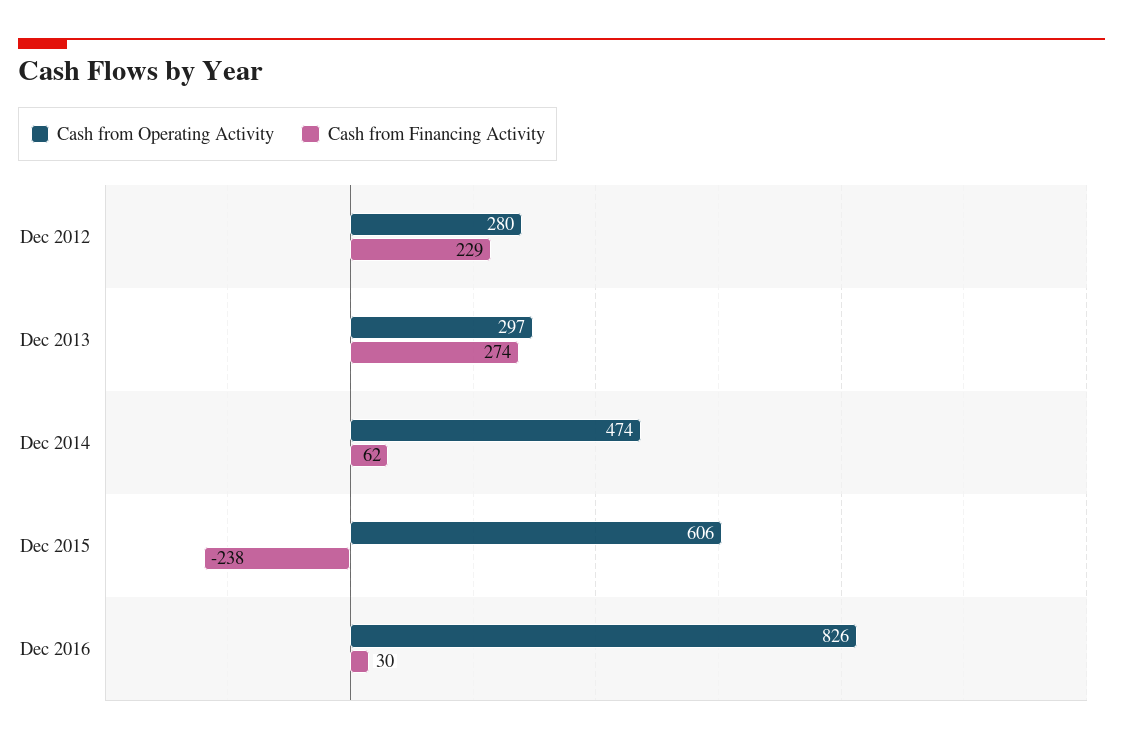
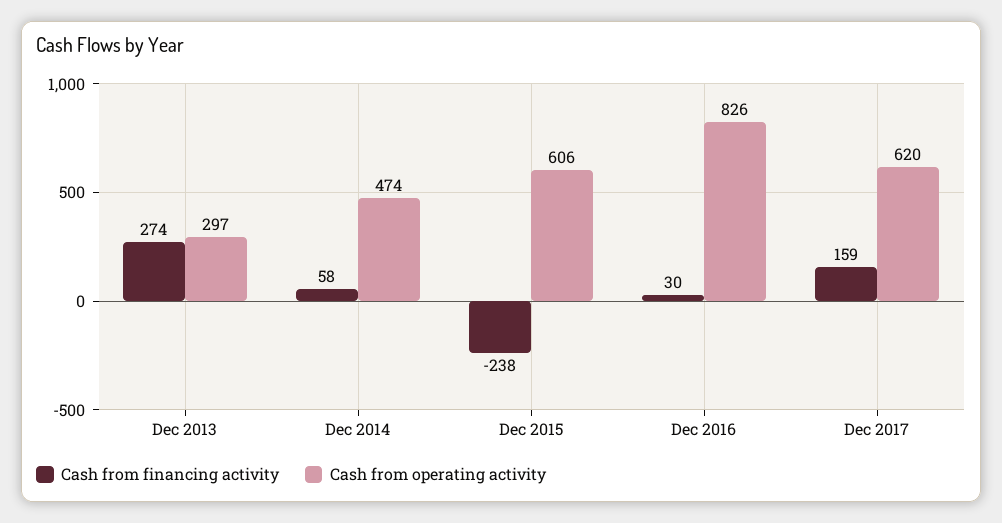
Cash from Operating Activity, Dec 2012: 280 -> none
Cash from Financing Activity, Dec 2012: 229 -> none
Cash from Financing Activity, Dec 2014: 62 -> 58
Cash from Financing Activity, Dec 2017: none -> 159
Cash from Operating Activity, Dec 2017: none -> 620

